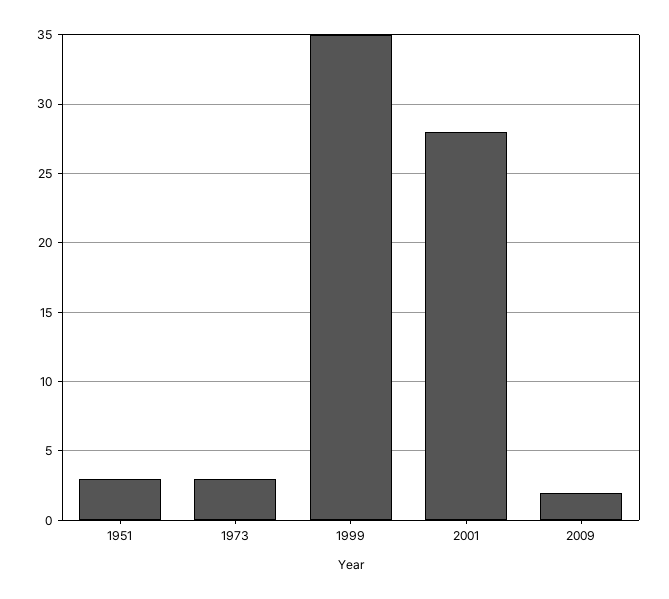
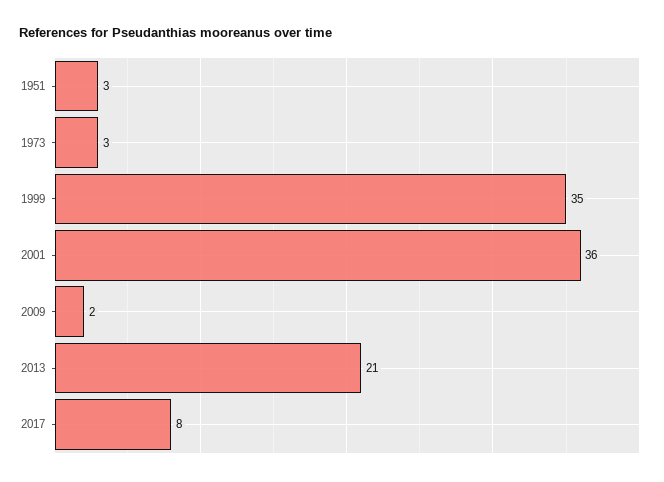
2001: 28 -> 36
2013: none -> 21
2017: none -> 8

